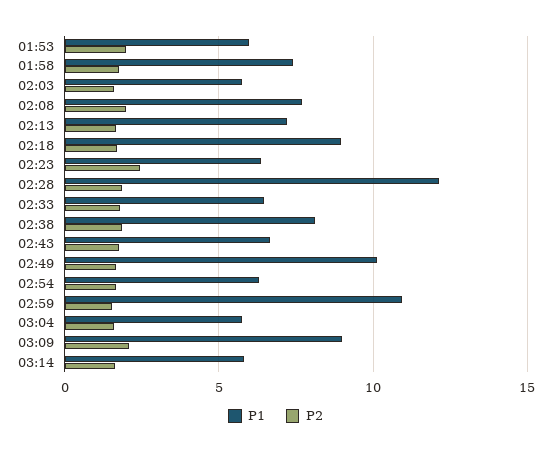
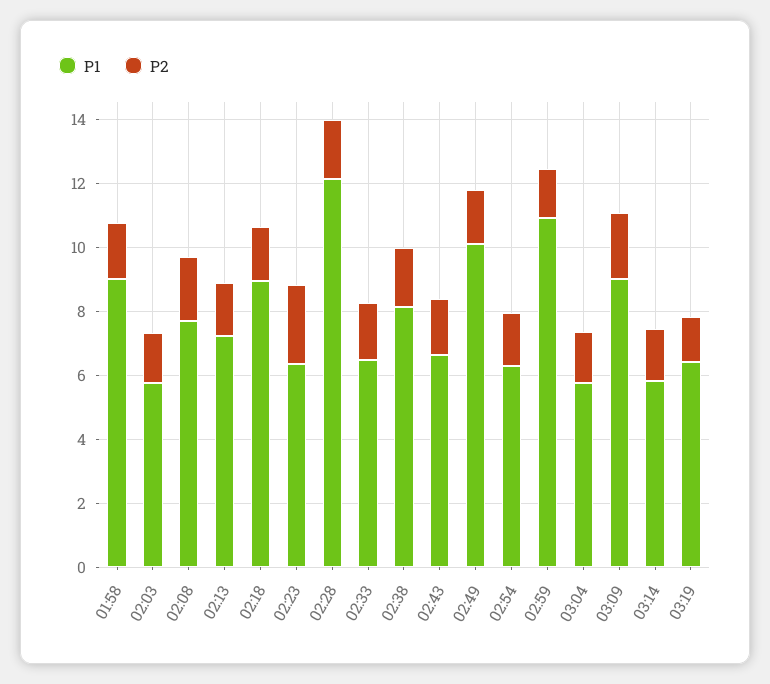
P1, 01:53: 6 -> none
P2, 01:53: 2 -> none
P1, 01:58: 7.5 -> 9
P1, 03:19: none -> 6.5
P2, 03:19: none -> 1.5

